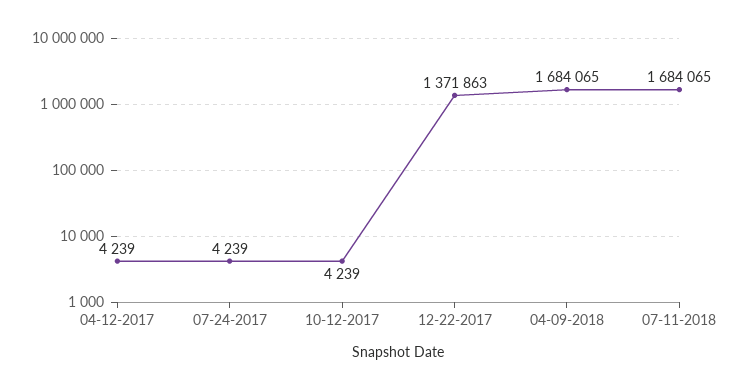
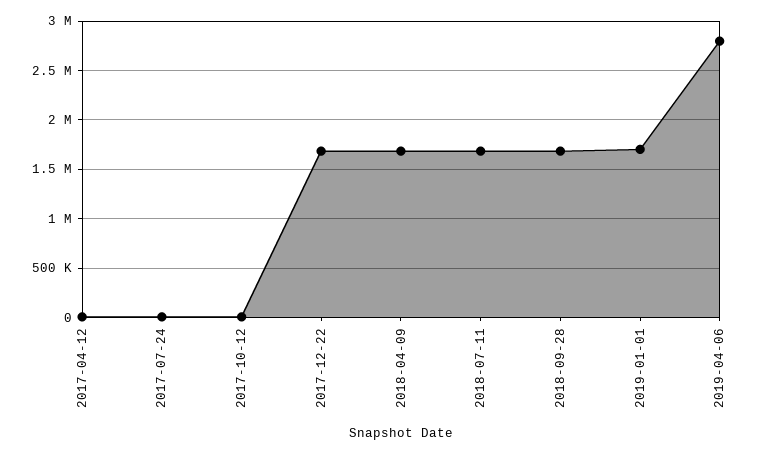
12-22-2017: 1371863 -> 1700000
2018-09-28: none -> 1700000
2019-01-01: none -> 1700000
2019-04-06: none -> 2800000

